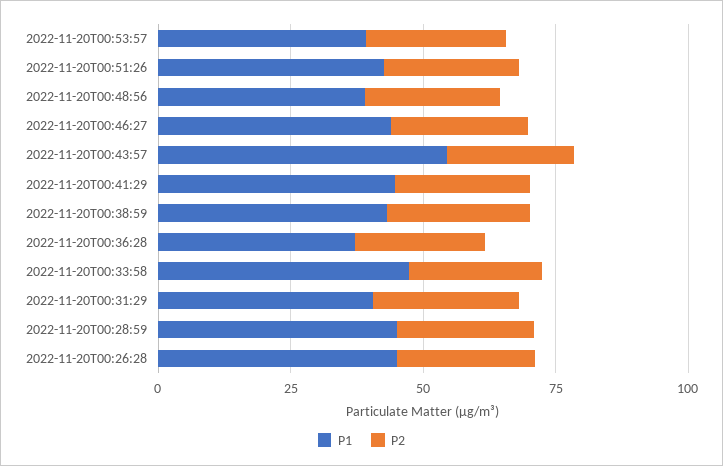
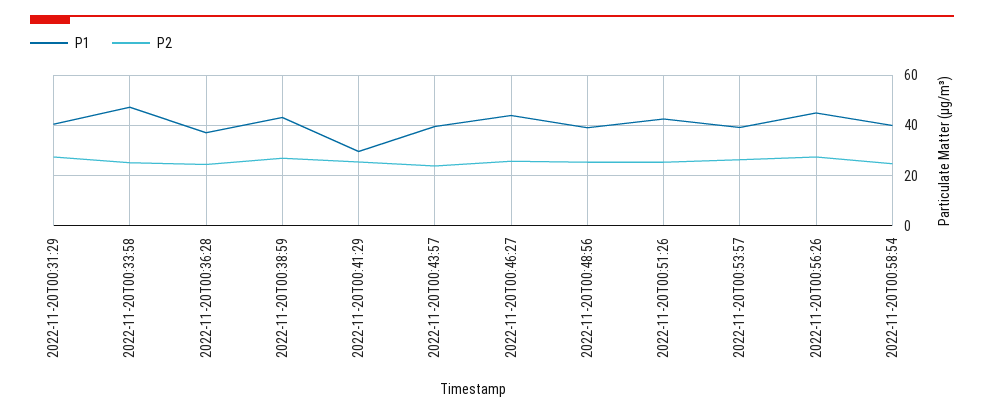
P1, 2022-11-20T00:43:57: 55 -> 40
P1, 2022-11-20T00:41:29: 45 -> 30
P1, 2022-11-20T00:28:59: 45 -> none
P2, 2022-11-20T00:28:59: 25 -> none
P1, 2022-11-20T00:26:28: 45 -> none
P2, 2022-11-20T00:26:28: 25 -> none
P1, 2022-11-20T00:56:26: none -> 45
P2, 2022-11-20T00:56:26: none -> 27.5
P1, 2022-11-20T00:58:54: none -> 40
P2, 2022-11-20T00:58:54: none -> 25

